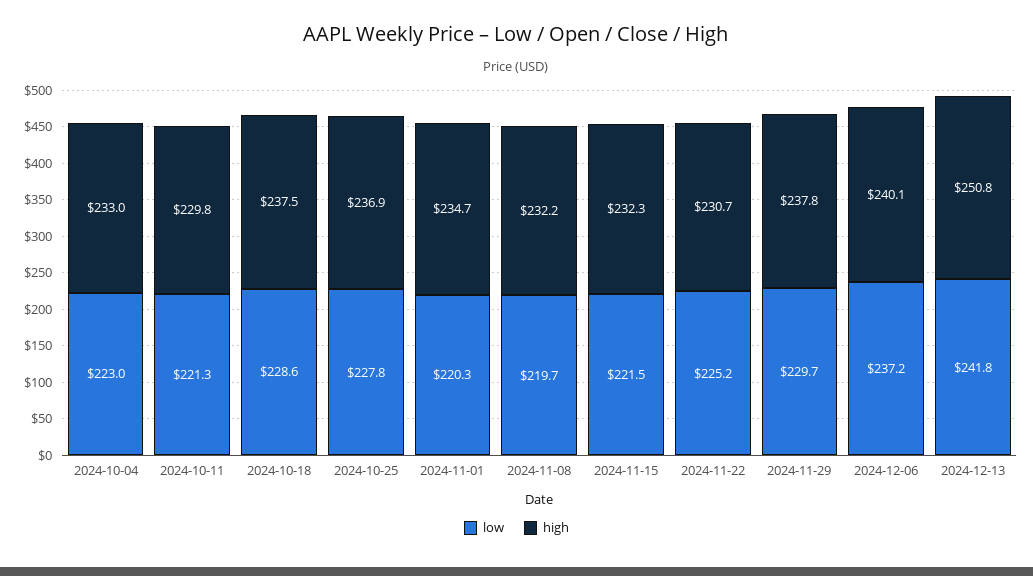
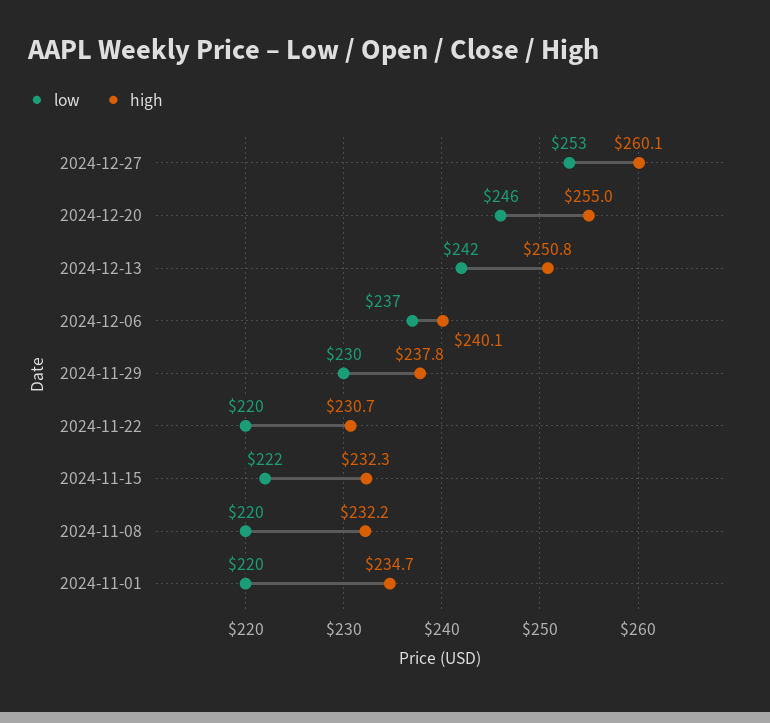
low, 2024-10-04: 223 -> none
high, 2024-10-04: 233 -> none
low, 2024-10-11: 221.3 -> none
high, 2024-10-11: 229.8 -> none
low, 2024-10-18: 228.6 -> none
high, 2024-10-18: 237.5 -> none
low, 2024-10-25: 227.8 -> none
high, 2024-10-25: 236.9 -> none
low, 2024-11-22: 225.2 -> 220
low, 2024-12-27: none -> 253
high, 2024-12-27: none -> 260.1
low, 2024-12-20: none -> 246
high, 2024-12-20: none -> 255

